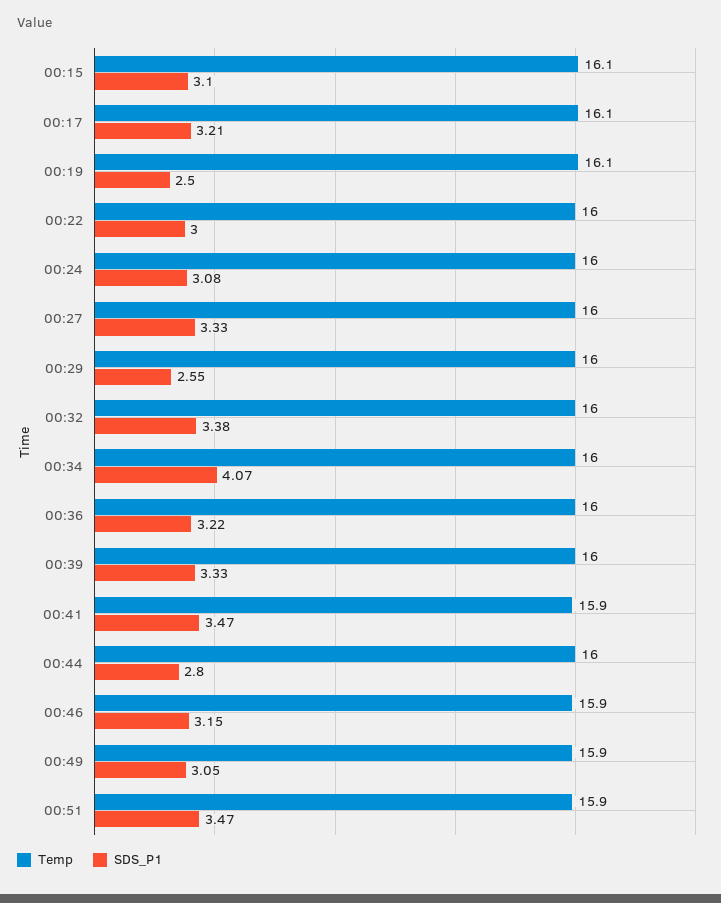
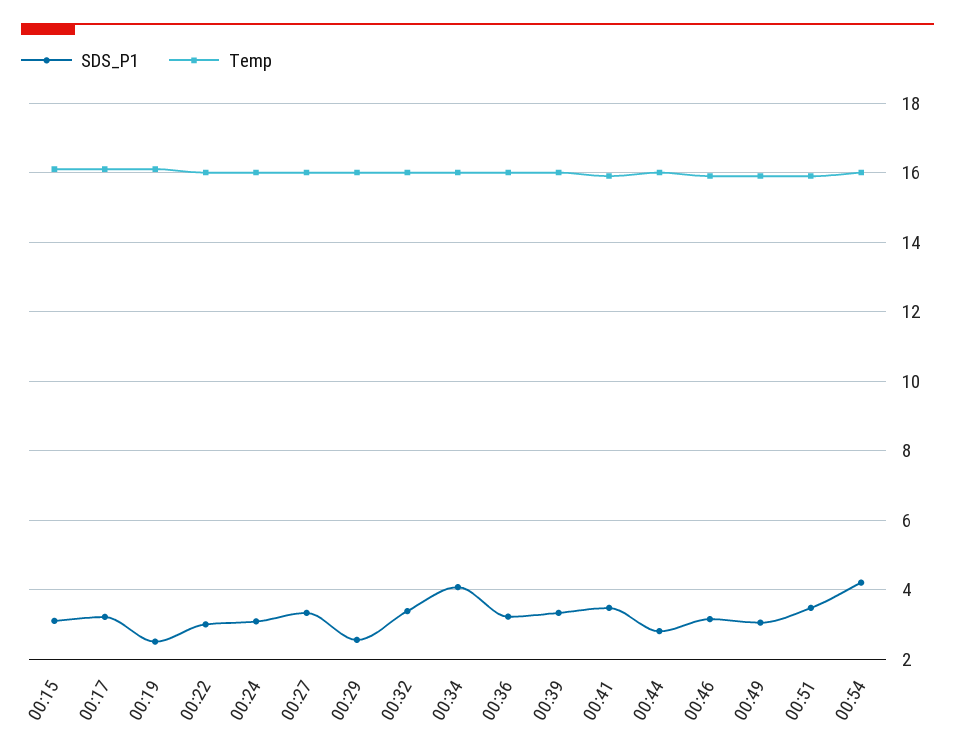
SDS_P1, 00:54: none -> 4.2
Temp, 00:54: none -> 16

